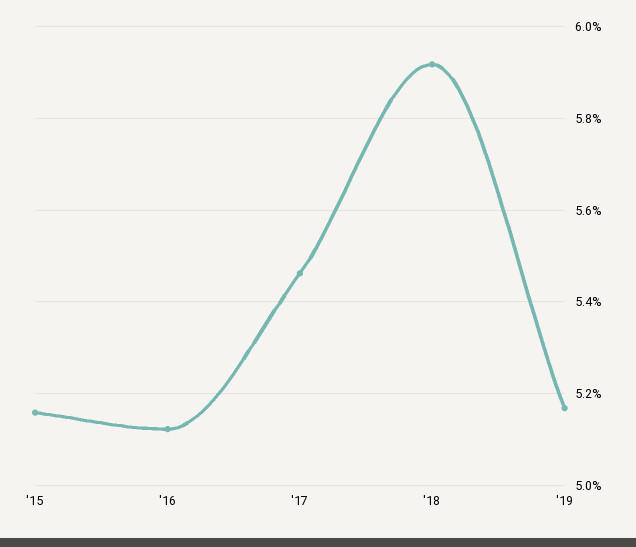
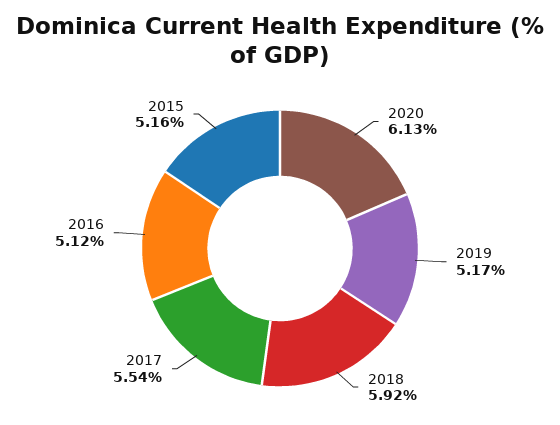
'17: 5.46 -> 5.54
2020: none -> 6.13

